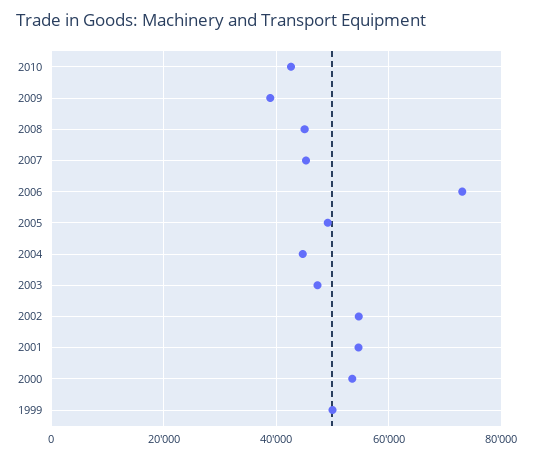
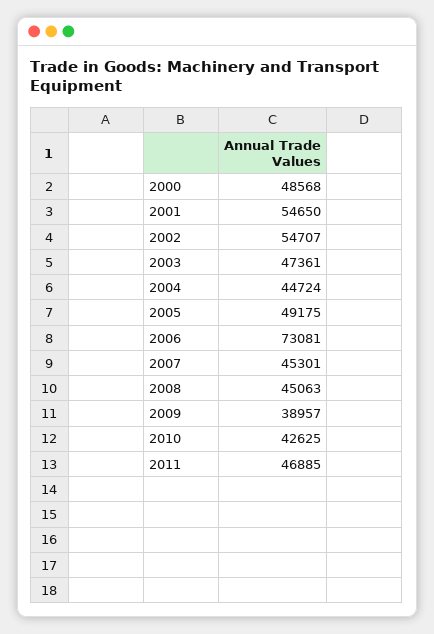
2000: 54000 -> 48568
1999: 50000 -> none
2011: none -> 46885

